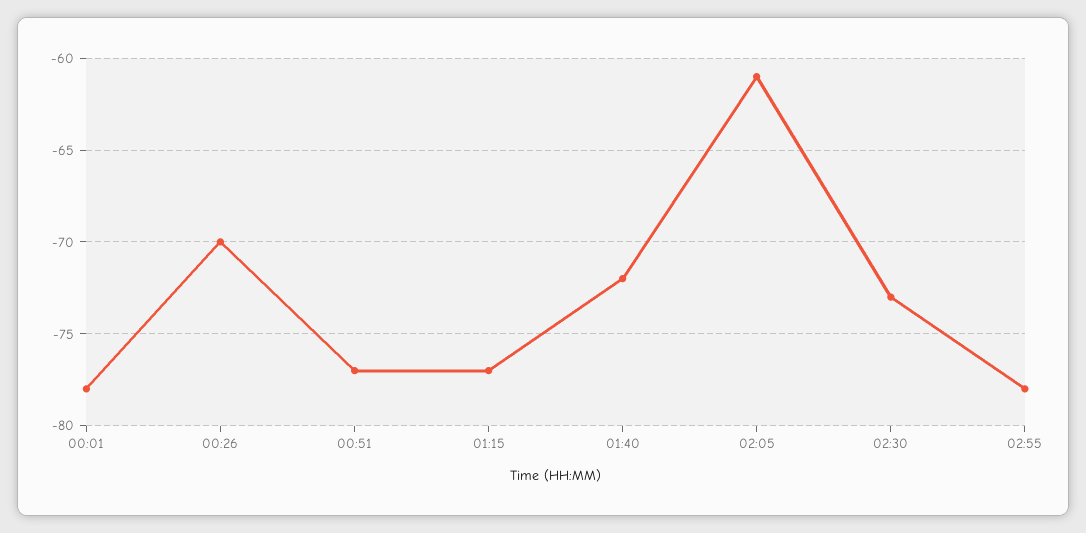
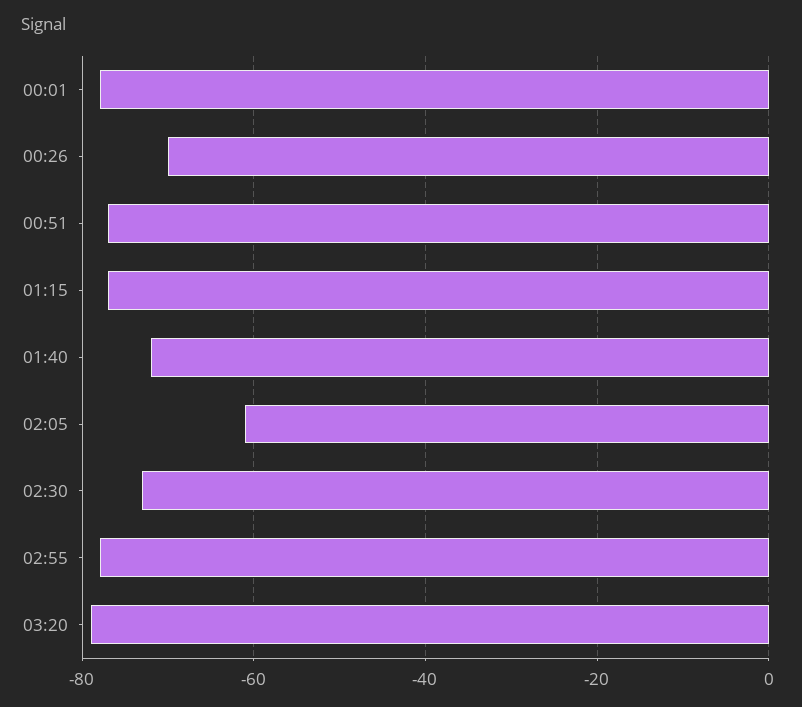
03:20: none -> -80

